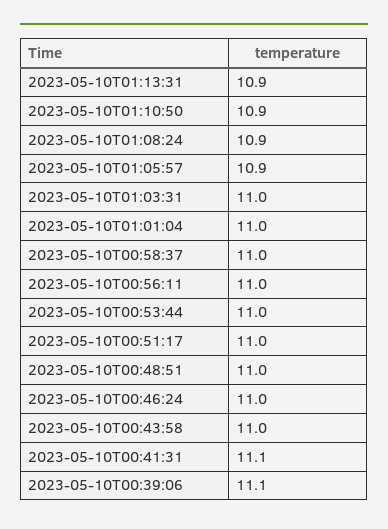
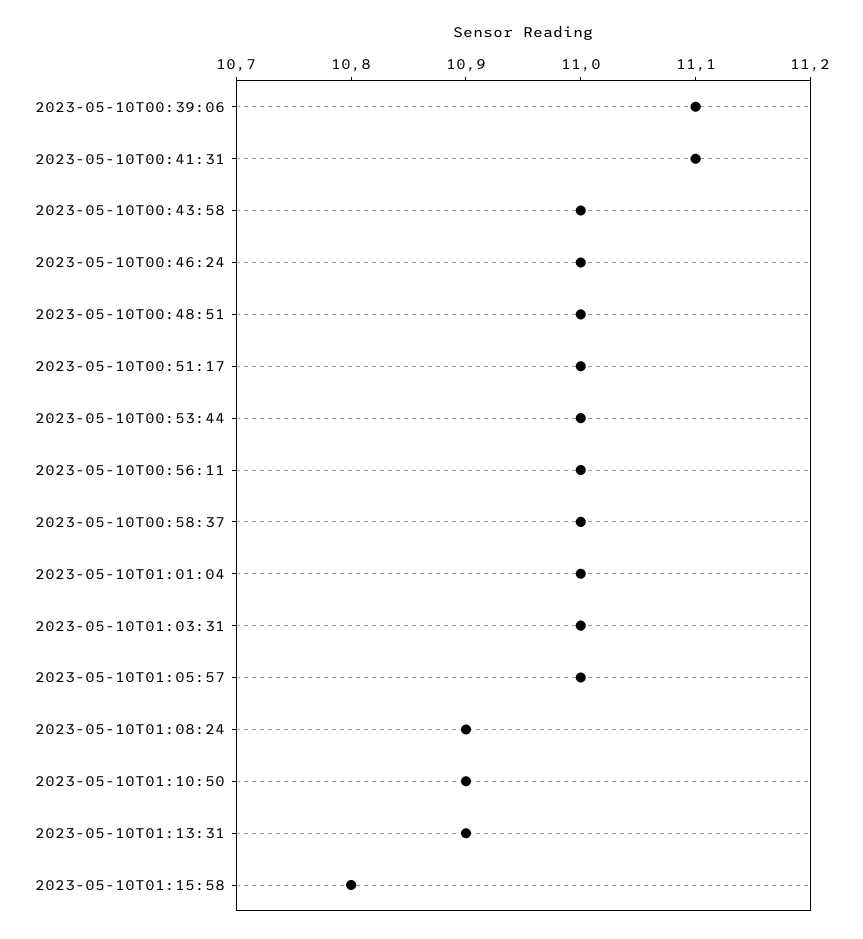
2023-05-10T01:05:57: 10.9 -> 11
2023-05-10T01:15:58: none -> 10.8

